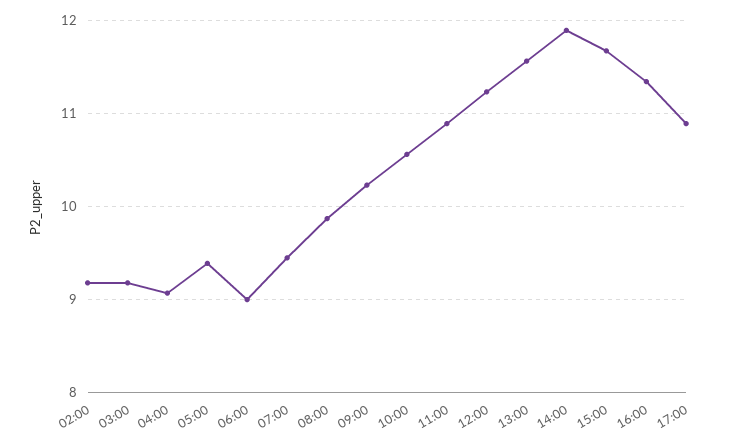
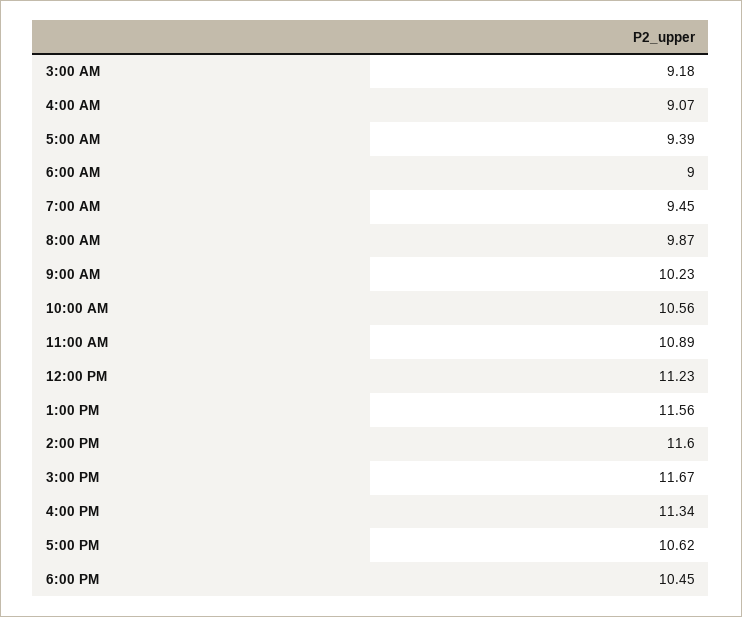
02:00: 9.2 -> none
14:00: 11.9 -> 11.6
17:00: 10.9 -> 10.62
6:00 PM: none -> 10.45

